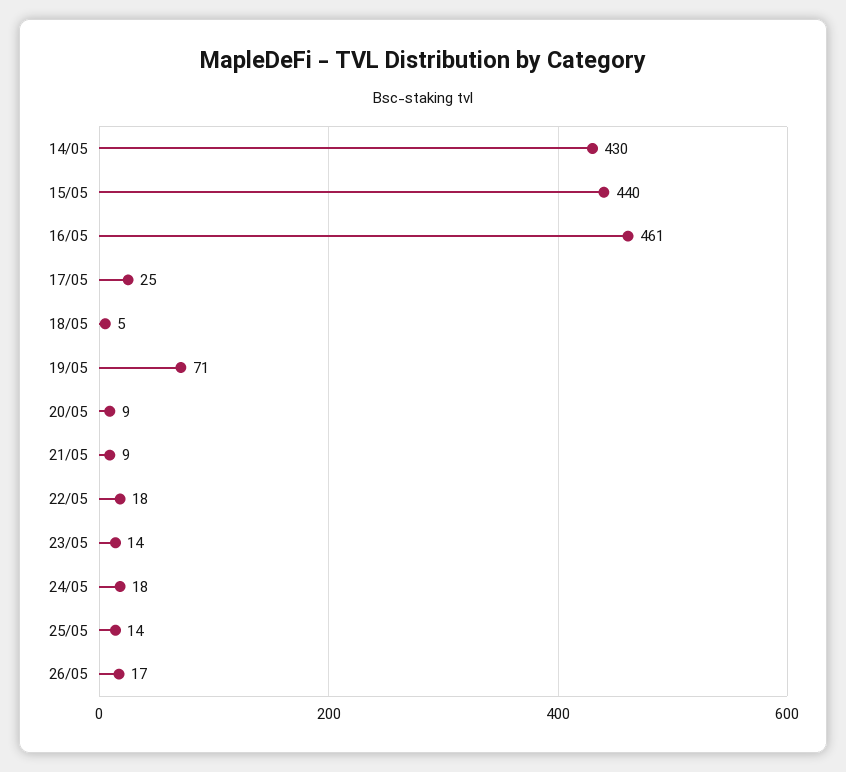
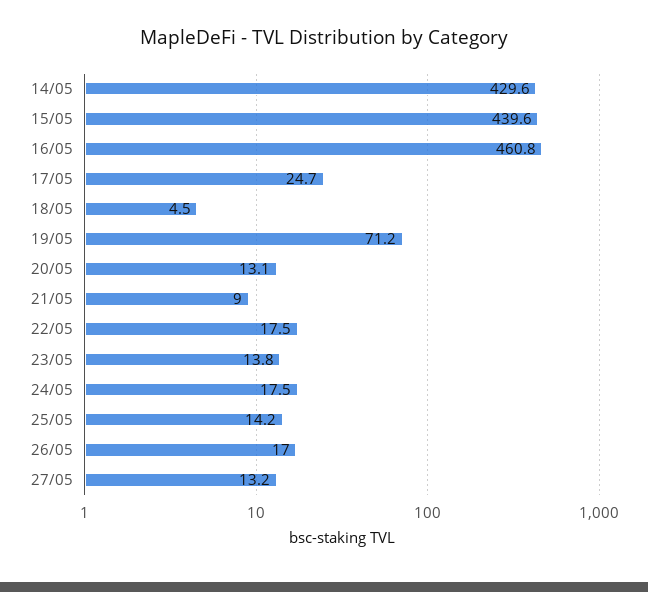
20/05: 9 -> 13.1
27/05: none -> 13.2

